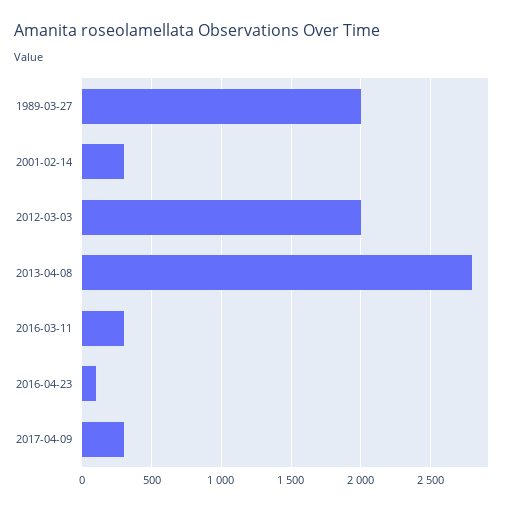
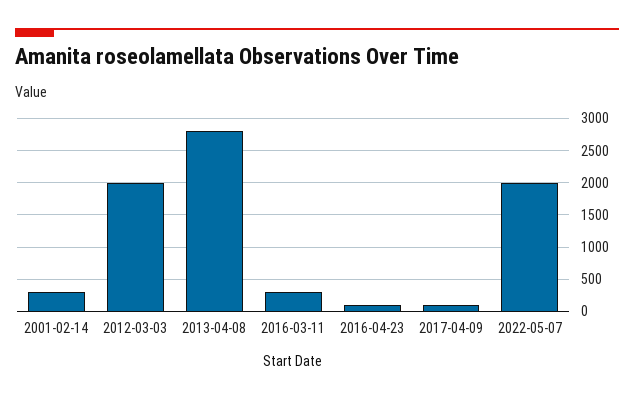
1989-03-27: 2000 -> none
2017-04-09: 300 -> 100
2022-05-07: none -> 2000

